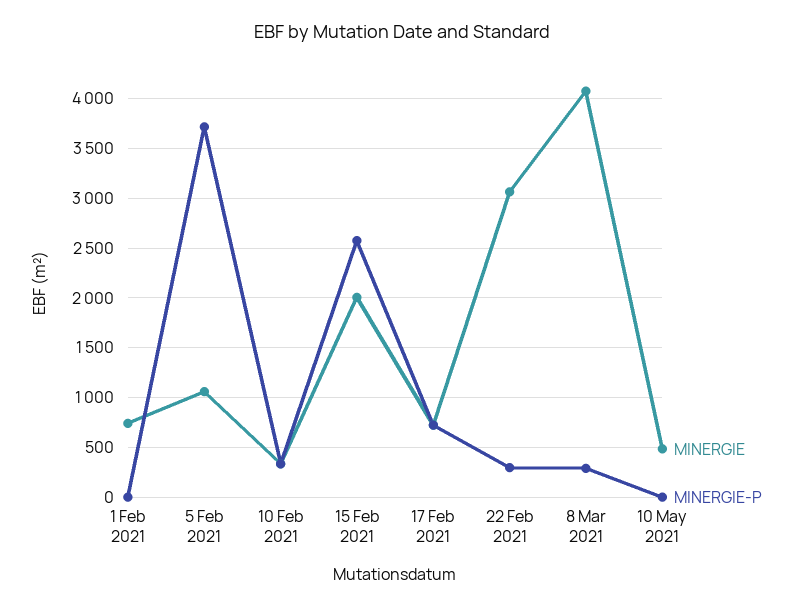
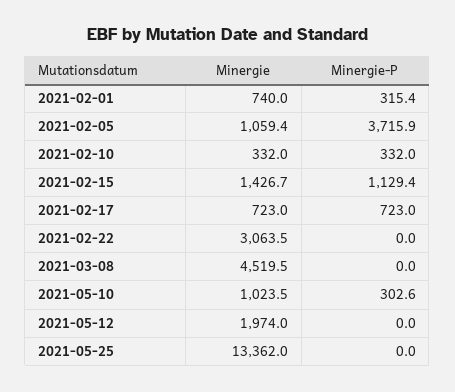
MINERGIE-P, 1 Feb 2021: 0 -> 315.4
MINERGIE, 15 Feb 2021: 2000 -> 1426.7
MINERGIE-P, 15 Feb 2021: 2600 -> 1129.4
MINERGIE-P, 22 Feb 2021: 300 -> 0
MINERGIE, 8 Mar 2021: 4100 -> 4519.5
MINERGIE-P, 8 Mar 2021: 300 -> 0
MINERGIE, 10 May 2021: 500 -> 1023.5
MINERGIE-P, 10 May 2021: 0 -> 302.6
MINERGIE, 2021-05-12: none -> 1974
MINERGIE-P, 2021-05-12: none -> 0
MINERGIE, 2021-05-25: none -> 13362
MINERGIE-P, 2021-05-25: none -> 0

